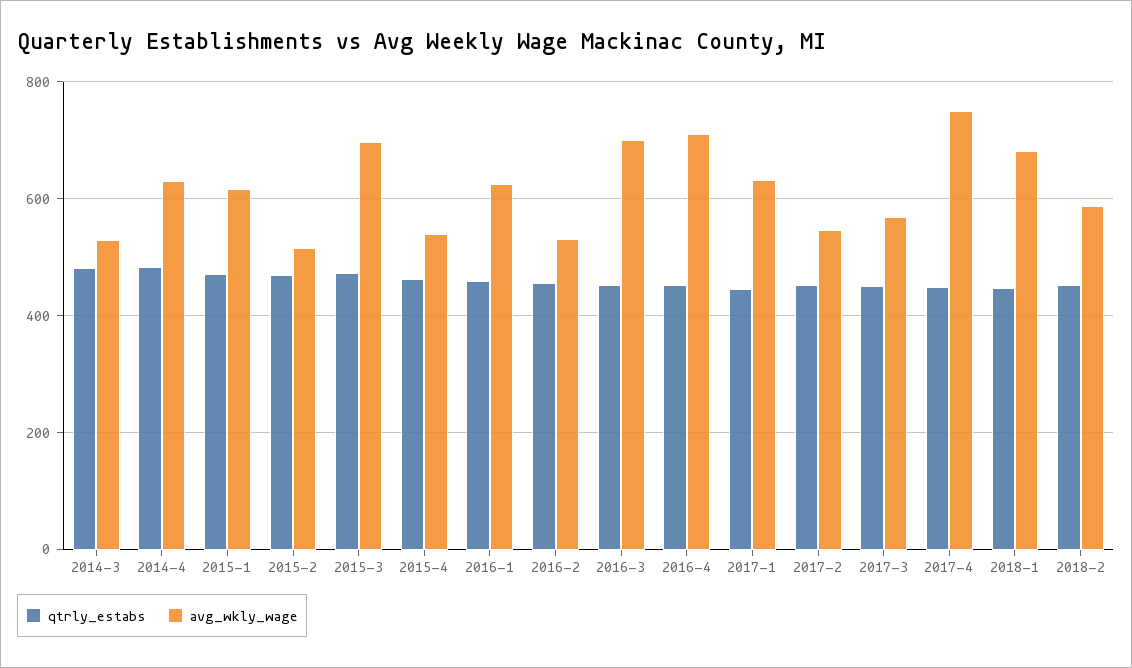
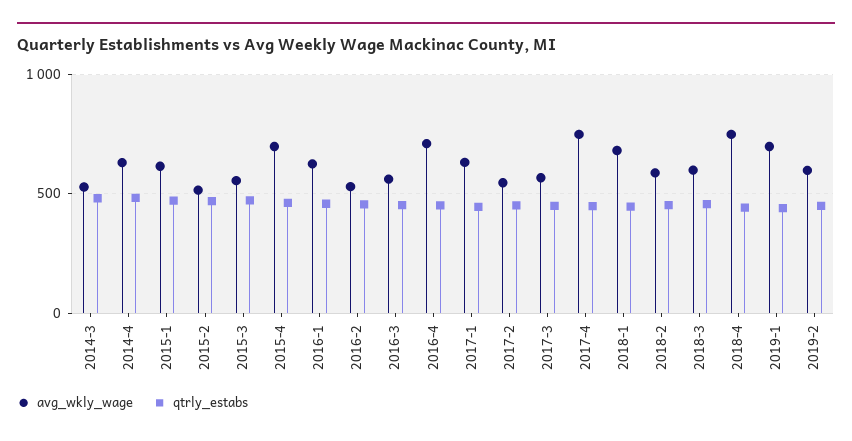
avg_wkly_wage, 2015-3: 700 -> 550
avg_wkly_wage, 2015-4: 540 -> 700
avg_wkly_wage, 2016-3: 700 -> 550
avg_wkly_wage, 2018-3: none -> 600
qtrly_estabs, 2018-3: none -> 450
avg_wkly_wage, 2018-4: none -> 750
qtrly_estabs, 2018-4: none -> 450
avg_wkly_wage, 2019-1: none -> 700
qtrly_estabs, 2019-1: none -> 450
avg_wkly_wage, 2019-2: none -> 600
qtrly_estabs, 2019-2: none -> 450

